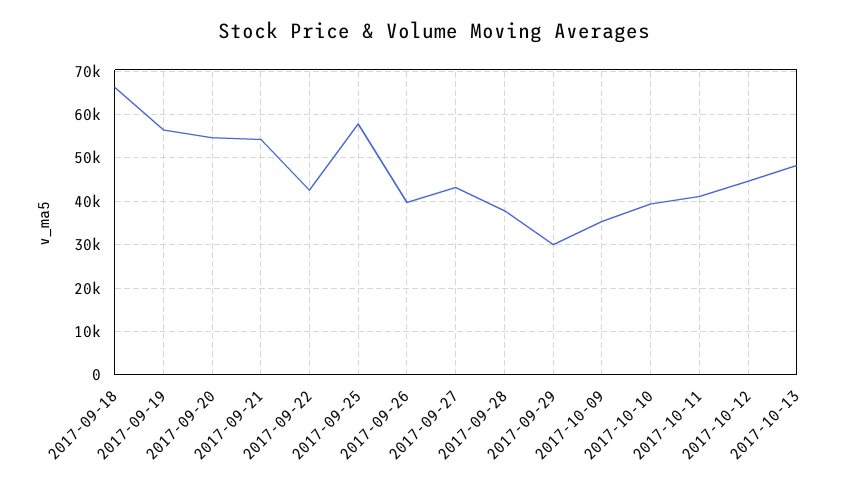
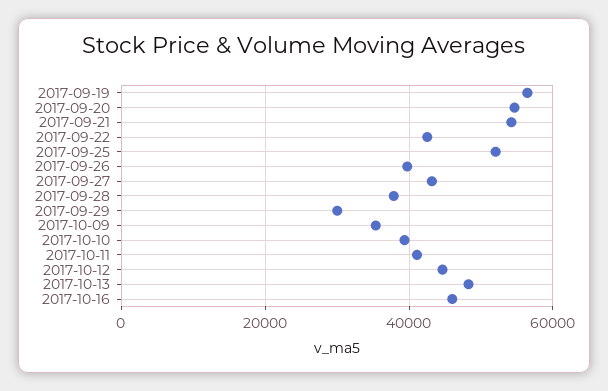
2017-09-18: 66000 -> none
2017-09-25: 58000 -> 52000
2017-10-16: none -> 46000

